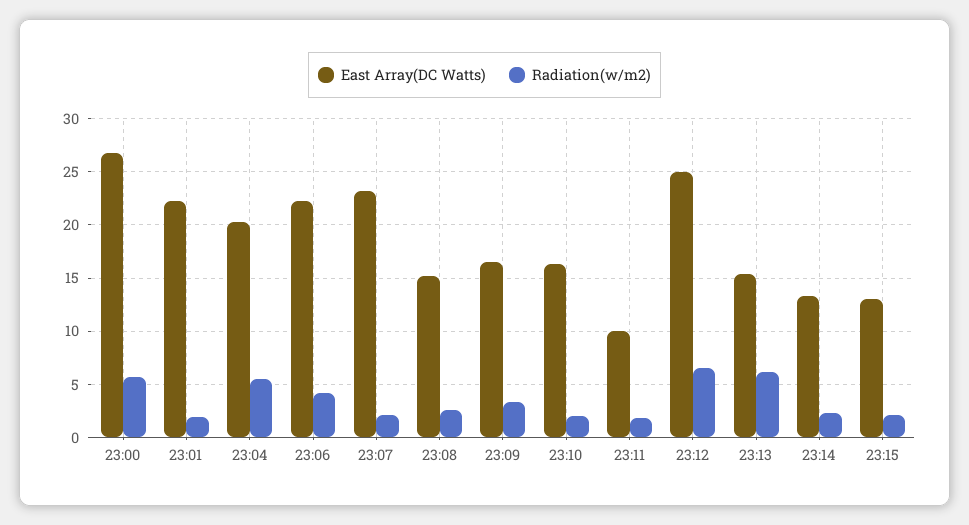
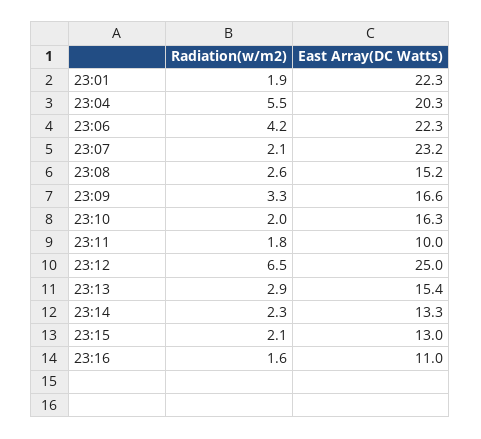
East Array(DC Watts), 23:00: 27 -> none
Radiation(w/m2), 23:00: 6 -> none
Radiation(w/m2), 23:13: 6 -> 2.9
Radiation(w/m2), 23:16: none -> 1.6
East Array(DC Watts), 23:16: none -> 11

